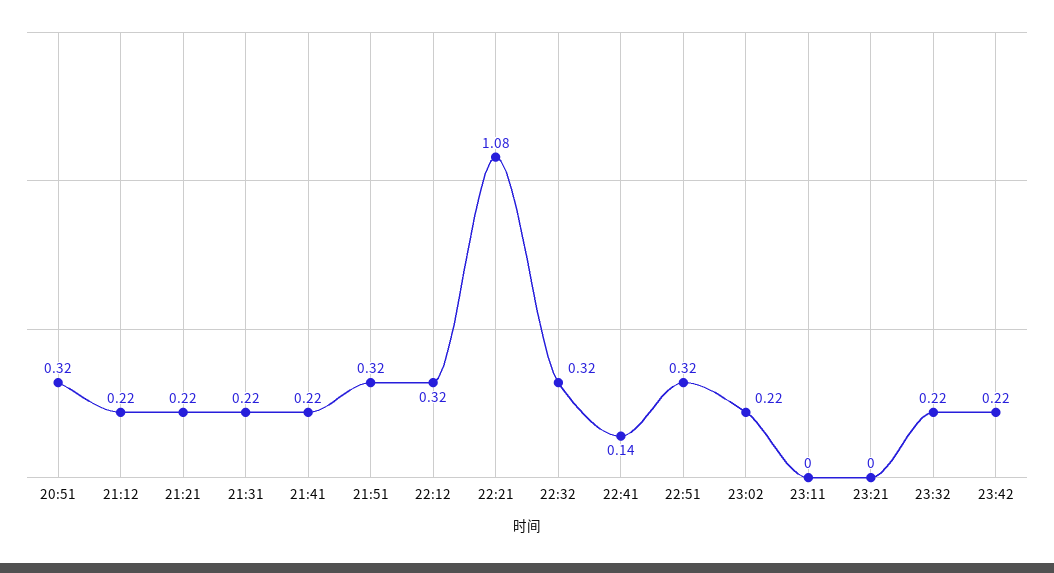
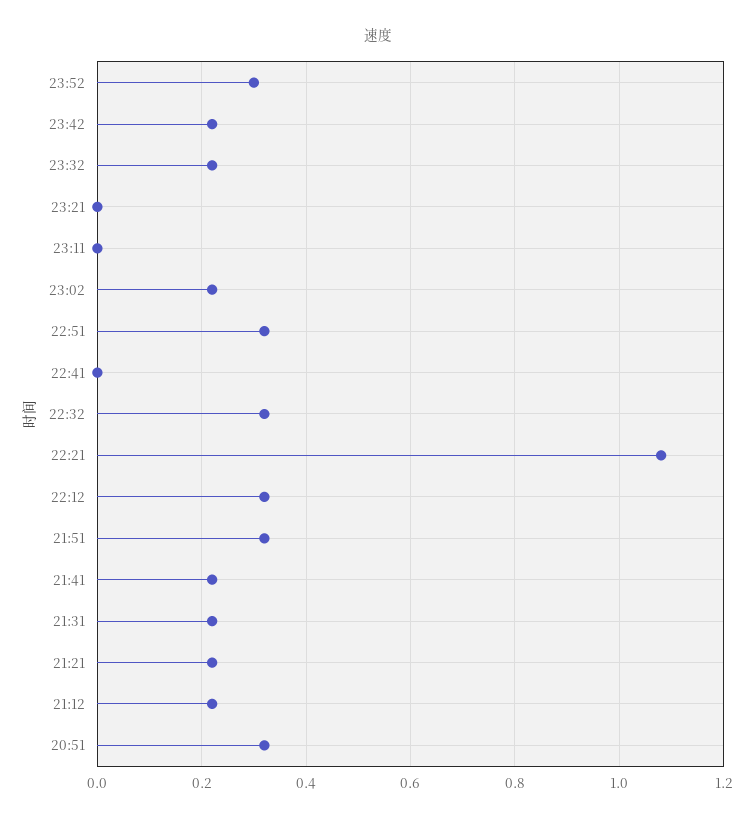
22:41: 0.14 -> 0
23:52: none -> 0.3

